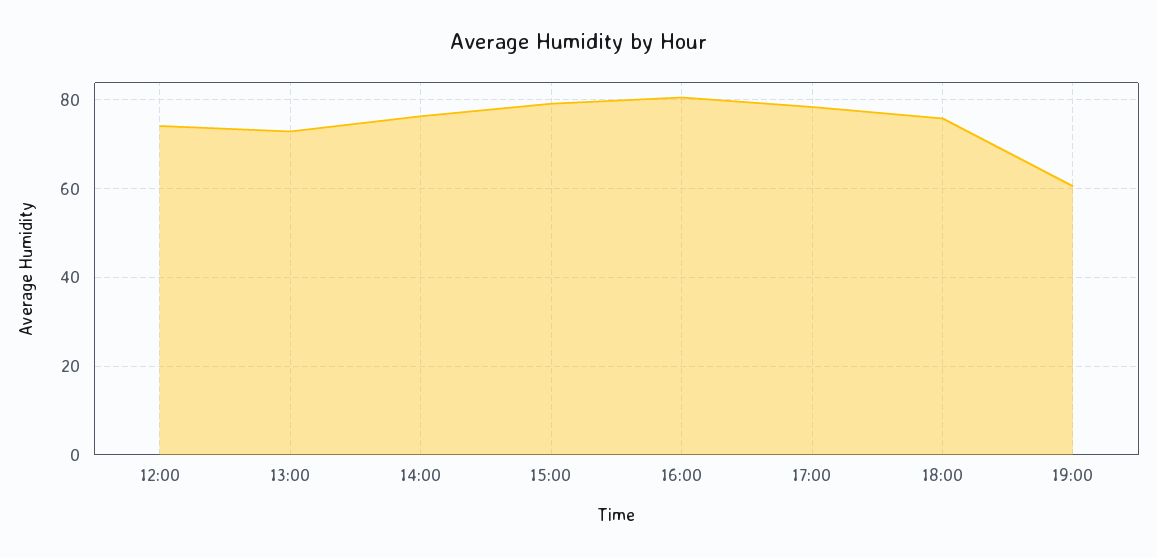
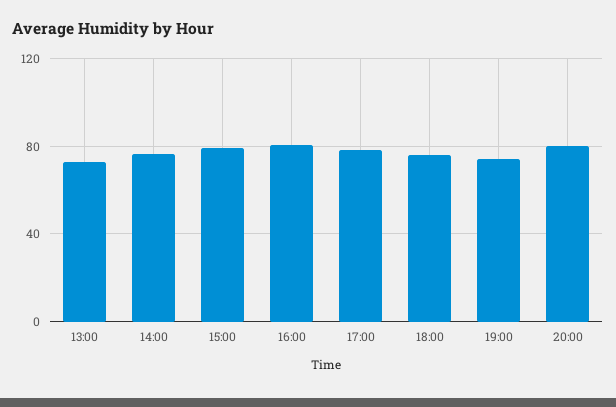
12:00: 74 -> none
19:00: 60 -> 75
20:00: none -> 80

